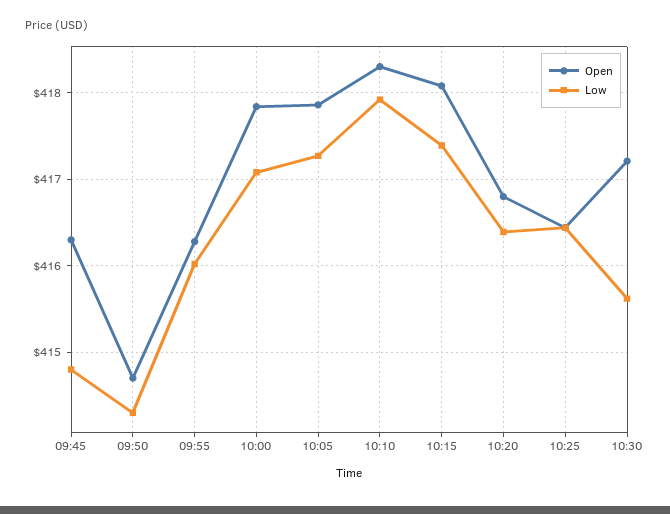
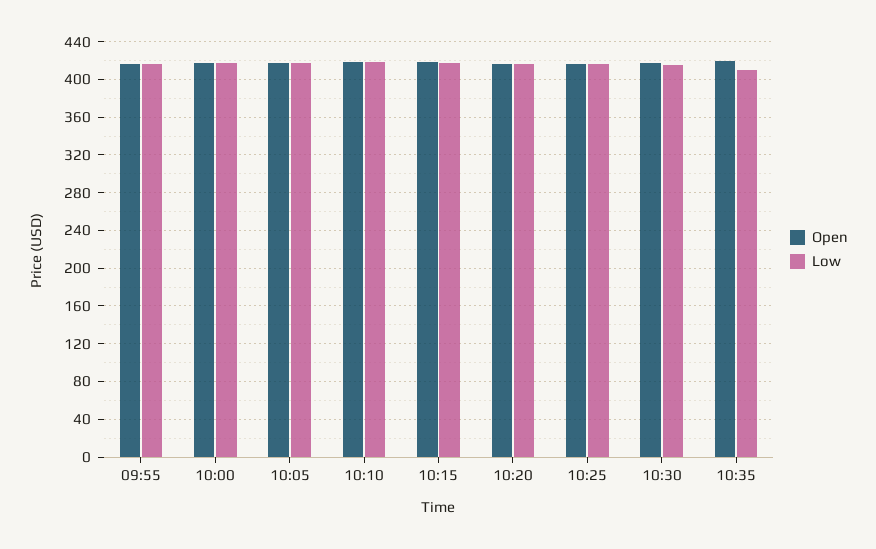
Open, 09:45: 416.3 -> none
Low, 09:45: 414.8 -> none
Open, 09:50: 414.7 -> none
Low, 09:50: 414.3 -> none
Open, 10:35: none -> 420
Low, 10:35: none -> 410

